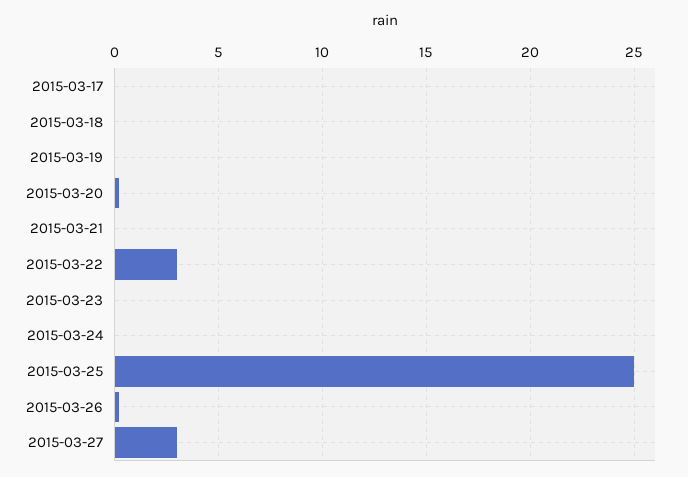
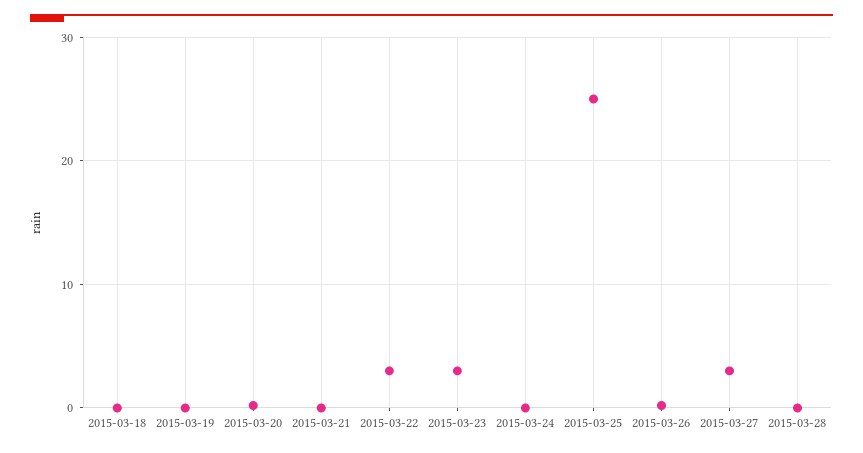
2015-03-17: 0 -> none
2015-03-23: 0 -> 3
2015-03-28: none -> 0

